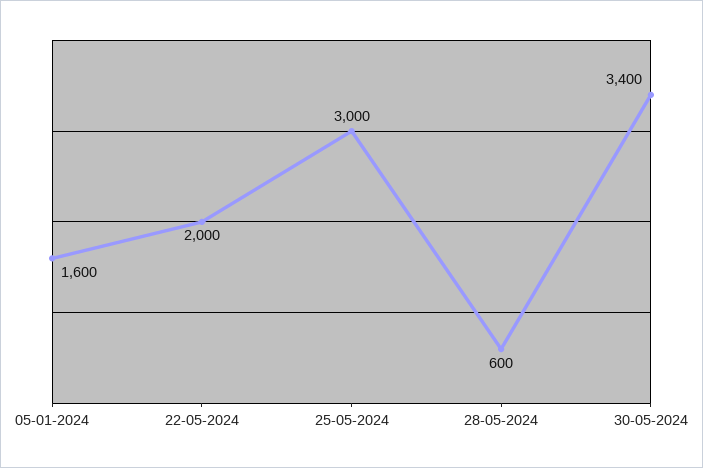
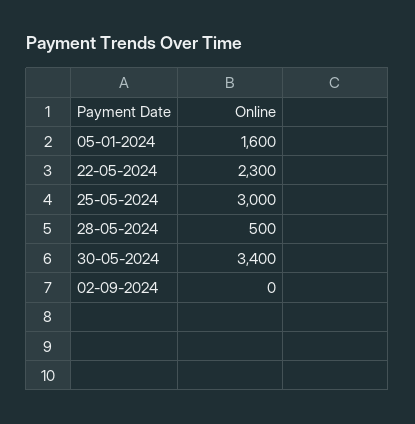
22-05-2024: 2000 -> 2300
28-05-2024: 600 -> 500
02-09-2024: none -> 0

